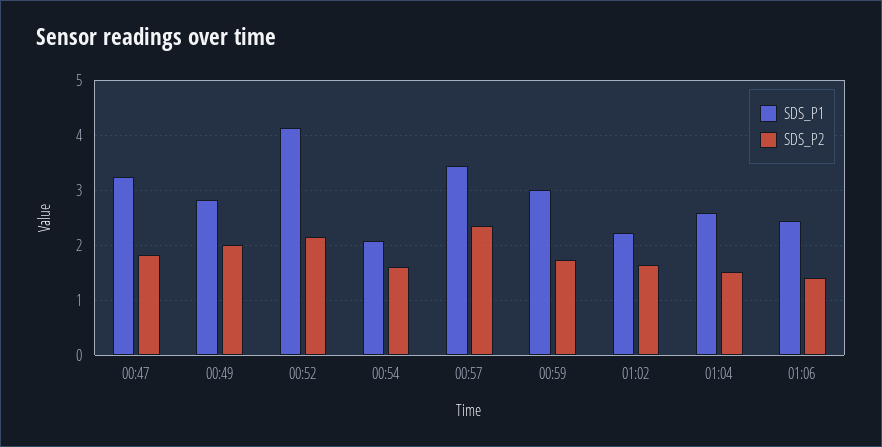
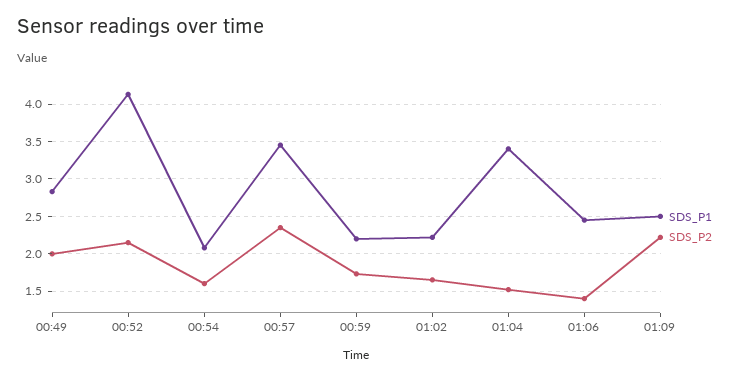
SDS_P1, 00:47: 3.2 -> none
SDS_P2, 00:47: 1.8 -> none
SDS_P1, 00:59: 3 -> 2.2
SDS_P1, 01:04: 2.6 -> 3.4
SDS_P1, 01:09: none -> 2.5
SDS_P2, 01:09: none -> 2.2

